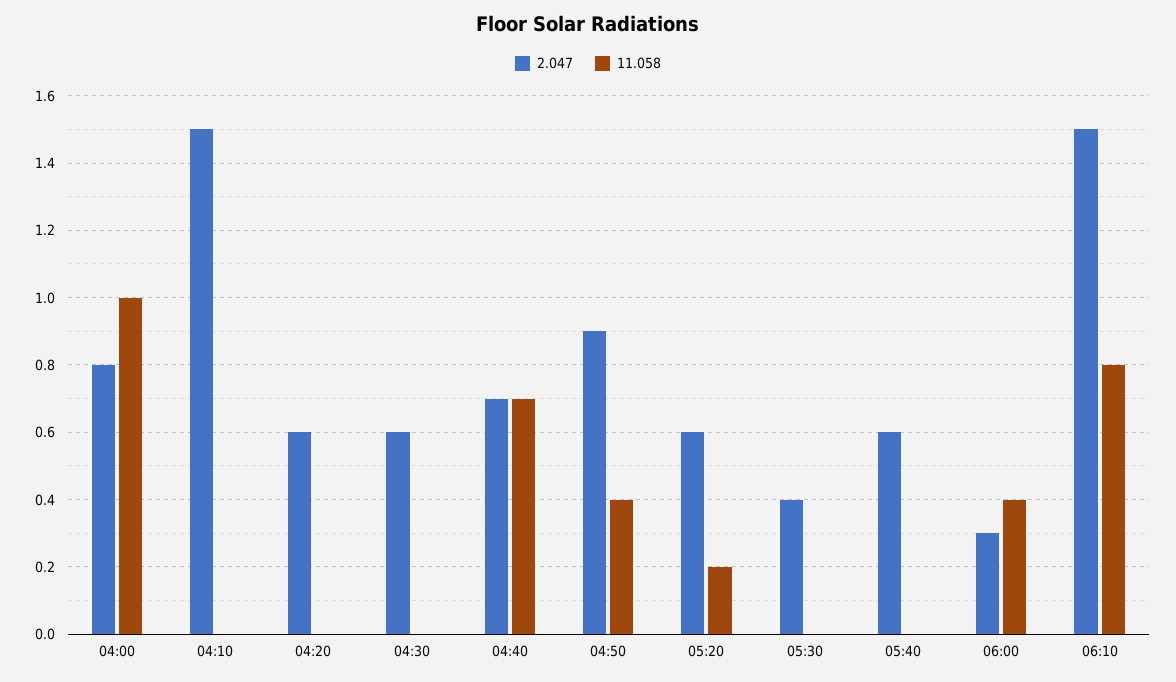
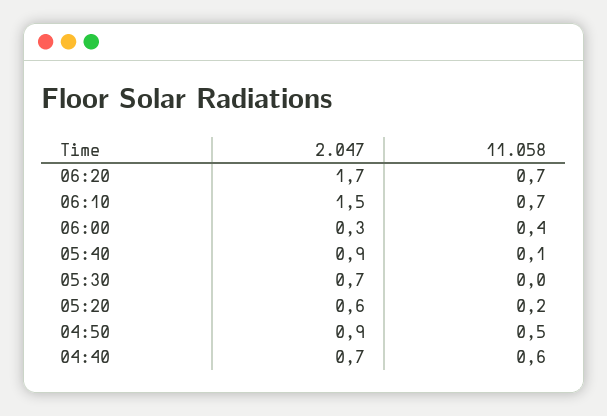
2.047, 04:00: 0.8 -> none
11.058, 04:00: 1 -> none
2.047, 04:10: 1.5 -> none
11.058, 04:10: 0 -> none
2.047, 04:20: 0.6 -> none
11.058, 04:20: 0 -> none
2.047, 04:30: 0.6 -> none
11.058, 04:30: 0 -> none
11.058, 04:40: 0.7 -> 0.6
11.058, 04:50: 0.4 -> 0.5
2.047, 05:30: 0.4 -> 0.7
2.047, 05:40: 0.6 -> 0.9
11.058, 05:40: 0 -> 0.1
11.058, 06:10: 0.8 -> 0.7
2.047, 06:20: none -> 1.7
11.058, 06:20: none -> 0.7

